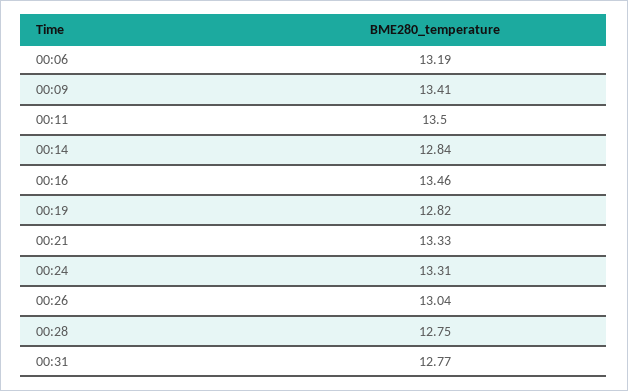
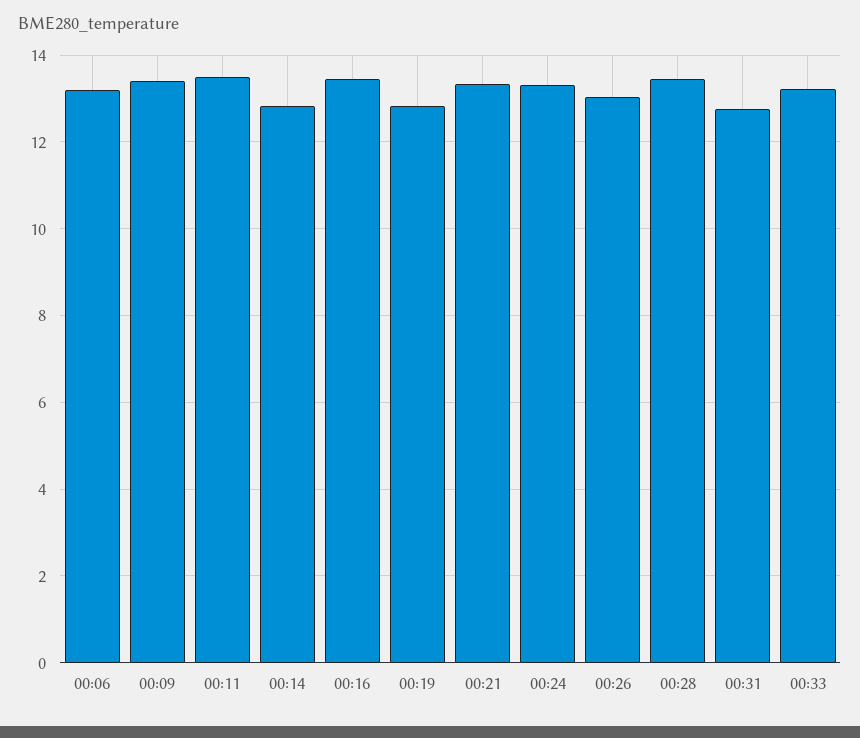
00:28: 12.75 -> 13.4
00:33: none -> 13.2

